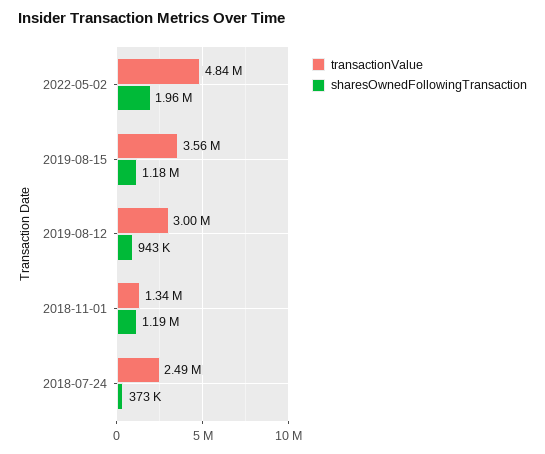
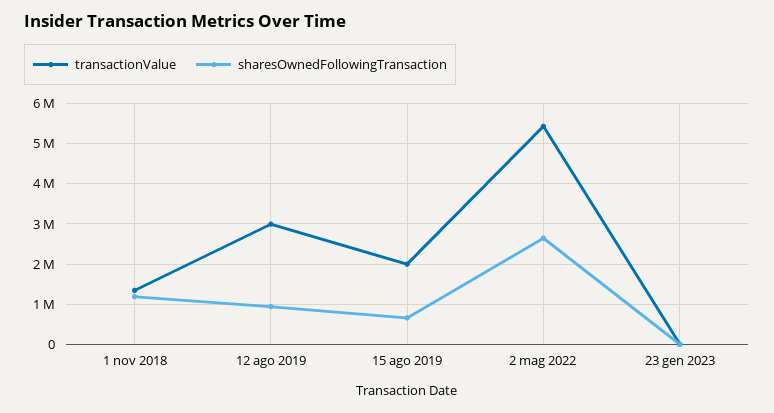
transactionValue, 2022-05-02: 4840000 -> 5400000
sharesOwnedFollowingTransaction, 2022-05-02: 1960000 -> 2600000
transactionValue, 2019-08-15: 3560000 -> 2000000
sharesOwnedFollowingTransaction, 2019-08-15: 1180000 -> 600000
transactionValue, 2018-07-24: 2490000 -> none
sharesOwnedFollowingTransaction, 2018-07-24: 373000 -> none
transactionValue, 23 gen 2023: none -> 0
sharesOwnedFollowingTransaction, 23 gen 2023: none -> 0

